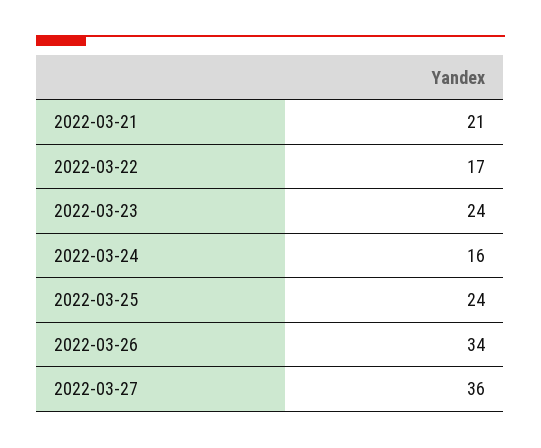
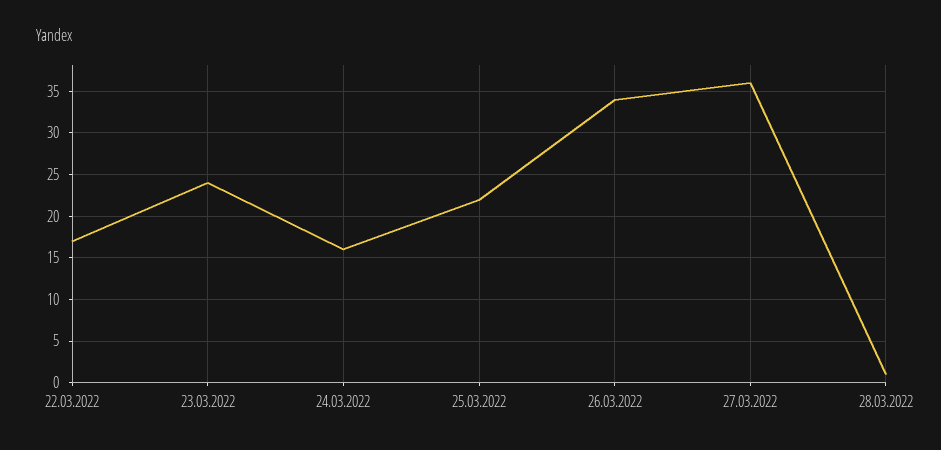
2022-03-21: 21 -> none
2022-03-25: 24 -> 22
28.03.2022: none -> 1

